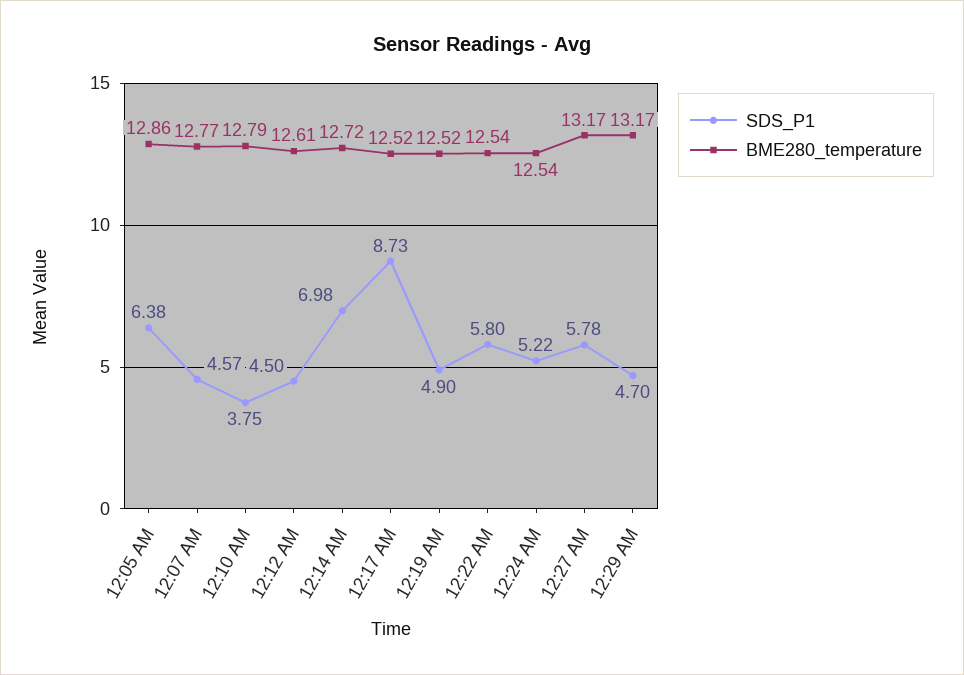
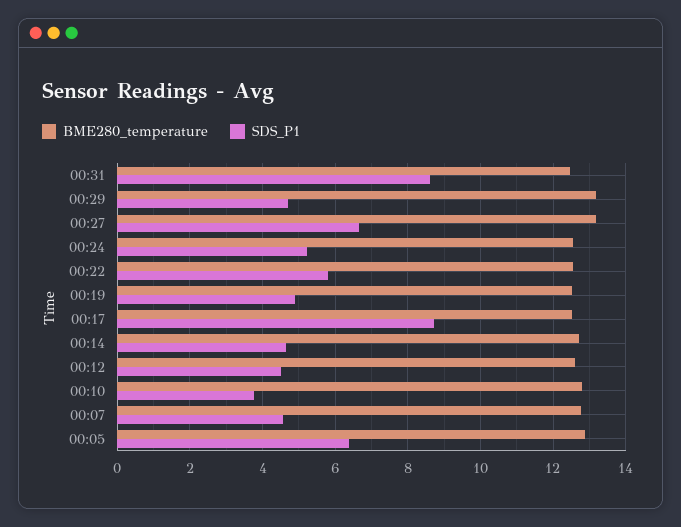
SDS_P1, 12:14 AM: 6.98 -> 4.6
SDS_P1, 12:27 AM: 5.78 -> 6.6
BME280_temperature, 00:31: none -> 12.4
SDS_P1, 00:31: none -> 8.6

